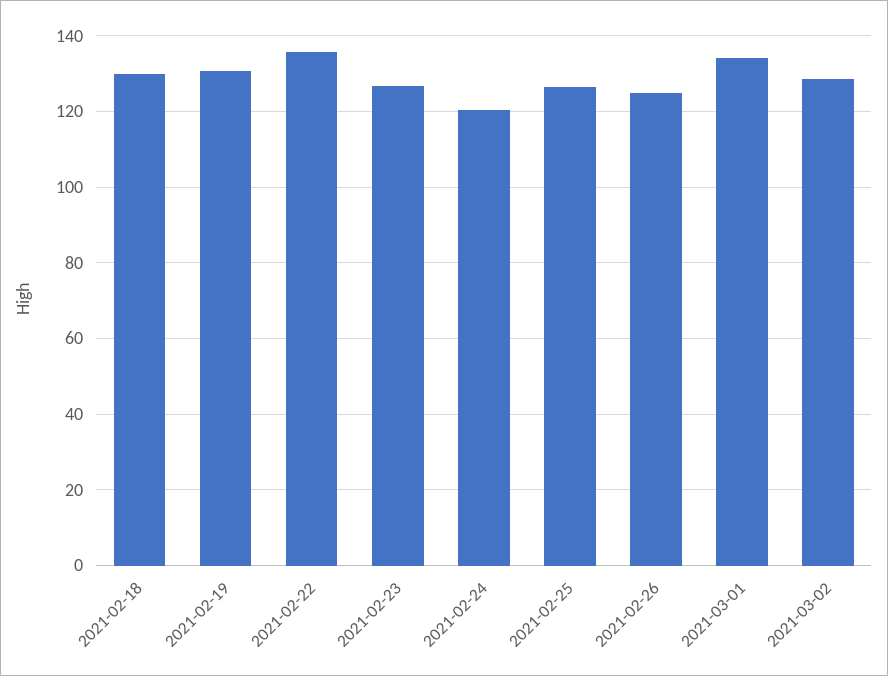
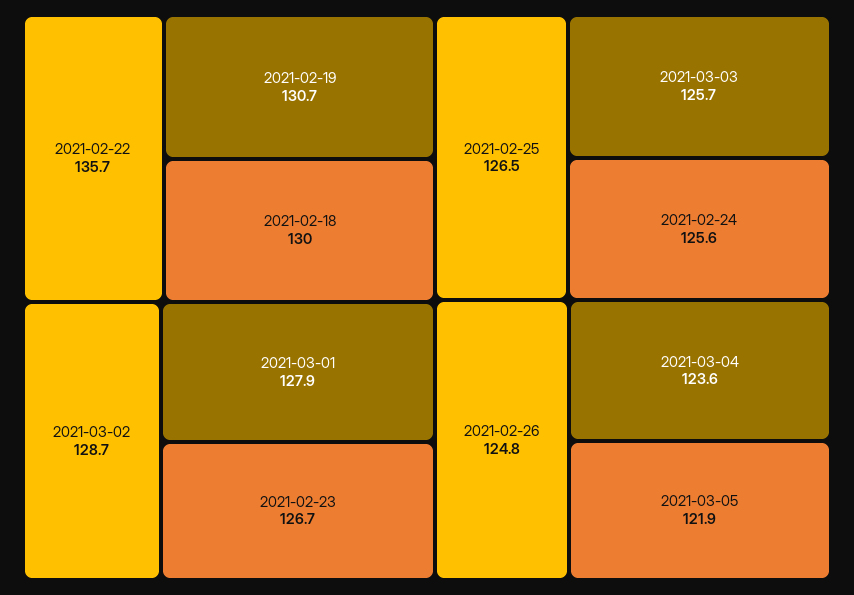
2021-02-24: 120 -> 125.6
2021-03-01: 134 -> 127.9
2021-03-03: none -> 125.7
2021-03-04: none -> 123.6
2021-03-05: none -> 121.9

